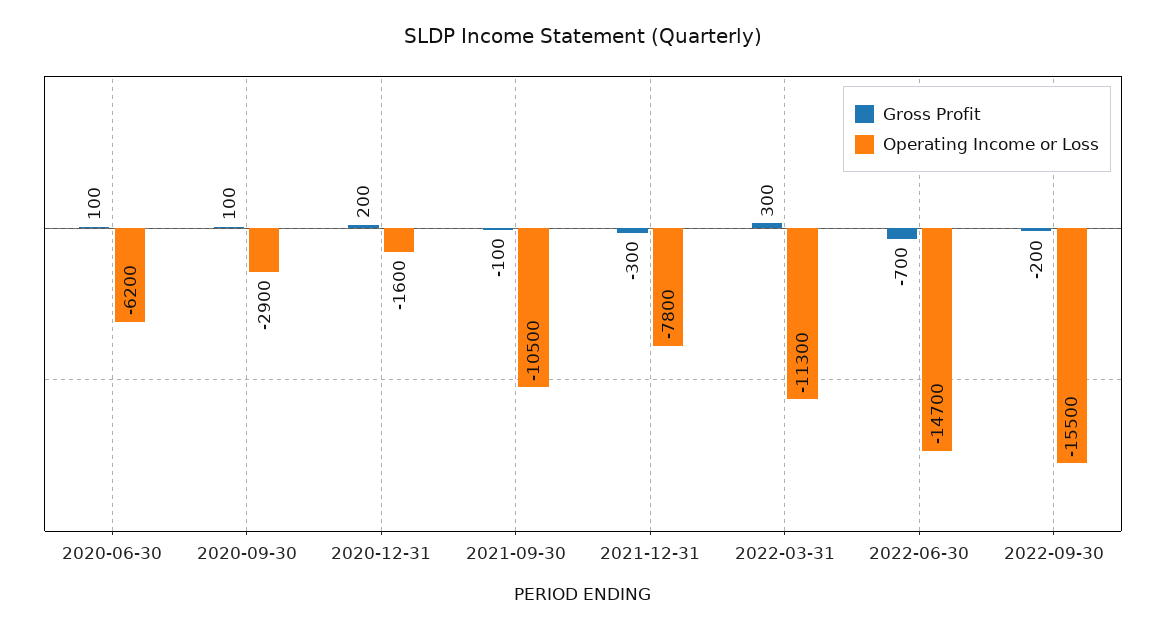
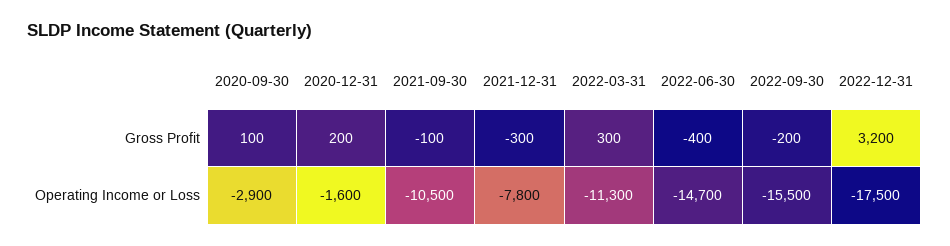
Gross Profit, 2020-06-30: 100 -> none
Operating Income or Loss, 2020-06-30: -6200 -> none
Gross Profit, 2022-06-30: -700 -> -400
Gross Profit, 2022-12-31: none -> 3200
Operating Income or Loss, 2022-12-31: none -> -17500

